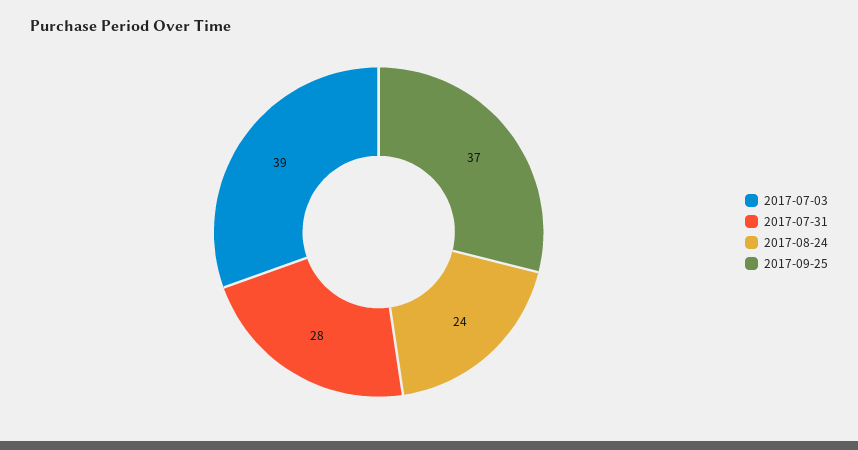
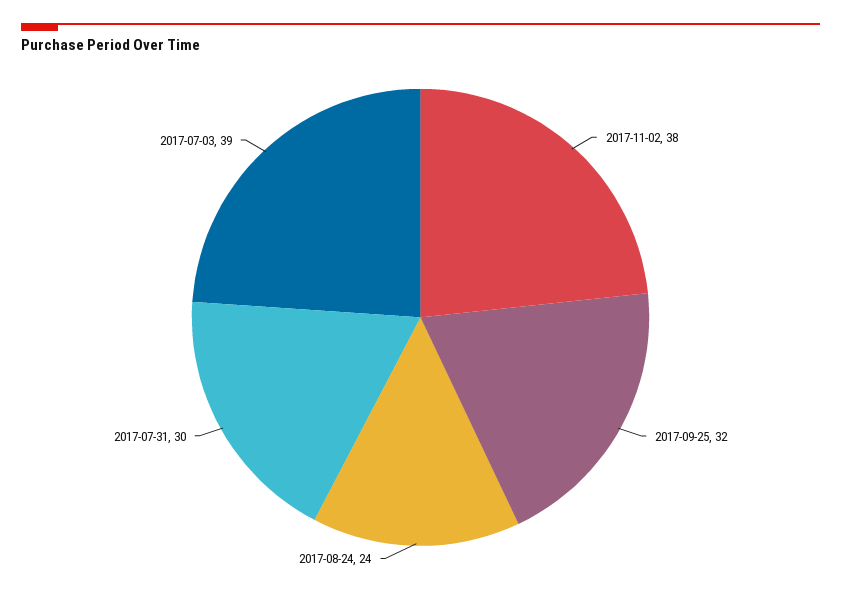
2017-07-31: 28 -> 30
2017-09-25: 37 -> 32
2017-11-02: none -> 38

